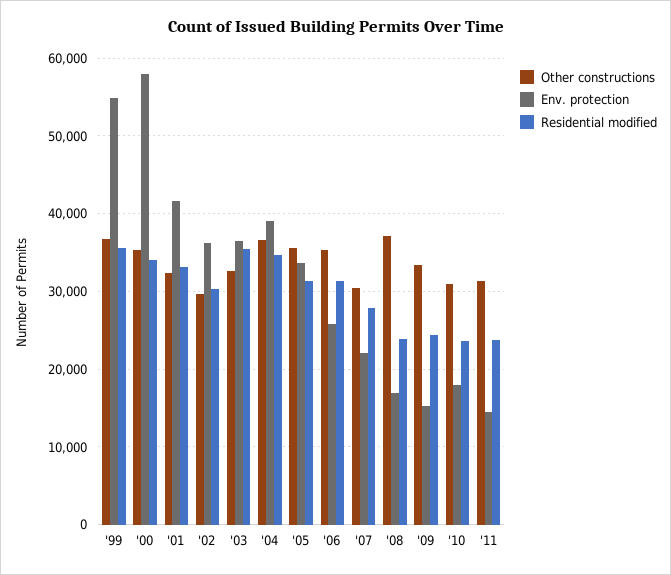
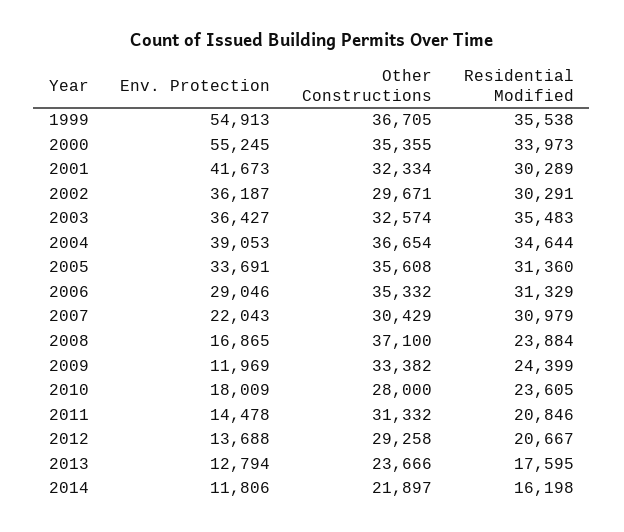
Env. protection, '00: 58000 -> 55245
Residential modified, '01: 33000 -> 30289
Env. protection, '06: 26000 -> 29046
Residential modified, '07: 28000 -> 30979
Env. protection, '09: 15000 -> 11969
Other constructions, '10: 31000 -> 28000
Residential modified, '11: 24000 -> 20846
Env. protection, 2012: none -> 13688
Other constructions, 2012: none -> 29258
Residential modified, 2012: none -> 20667
Env. protection, 2013: none -> 12794
Other constructions, 2013: none -> 23666
Residential modified, 2013: none -> 17595
Env. protection, 2014: none -> 11806
Other constructions, 2014: none -> 21897
Residential modified, 2014: none -> 16198

